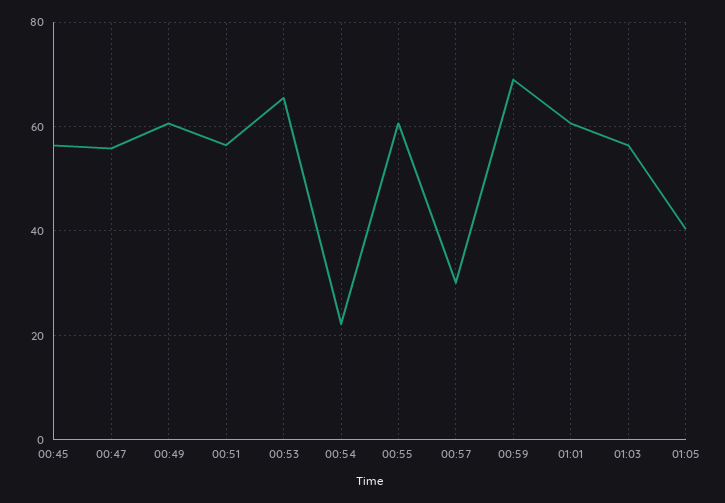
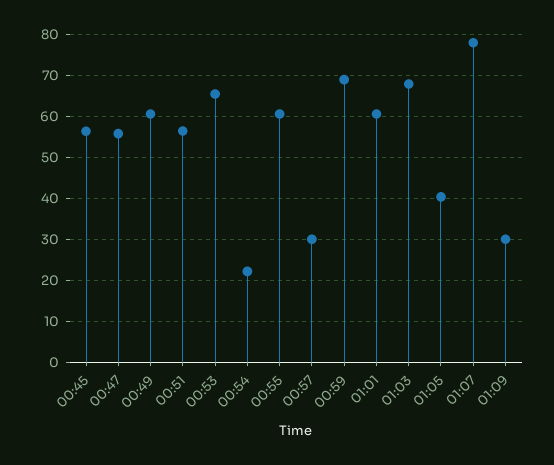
01:03: 56 -> 68
01:07: none -> 78
01:09: none -> 30

